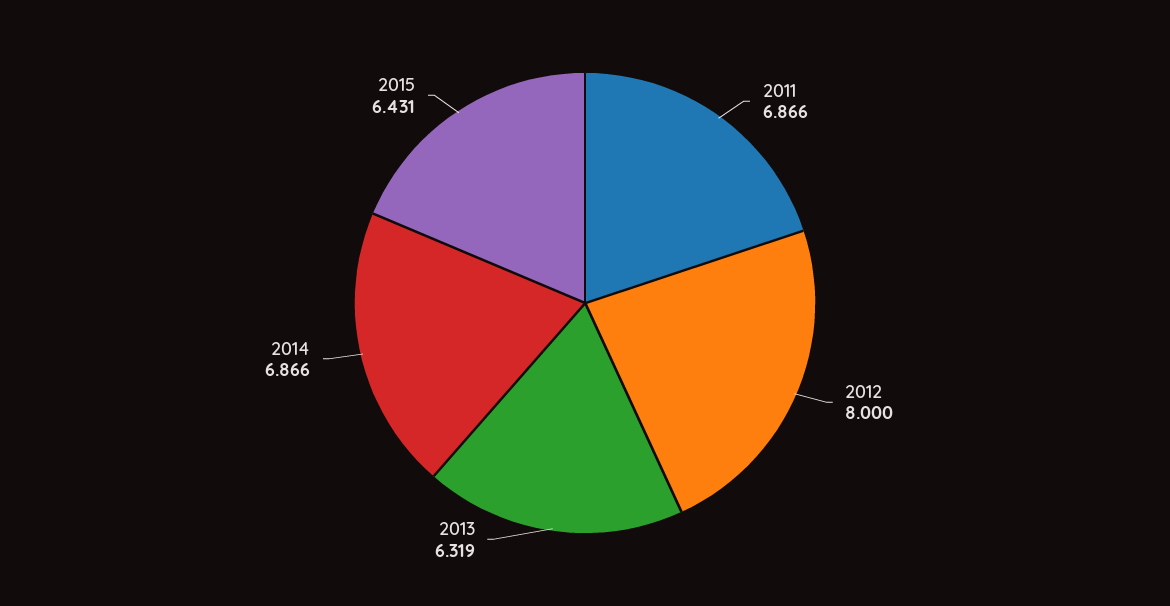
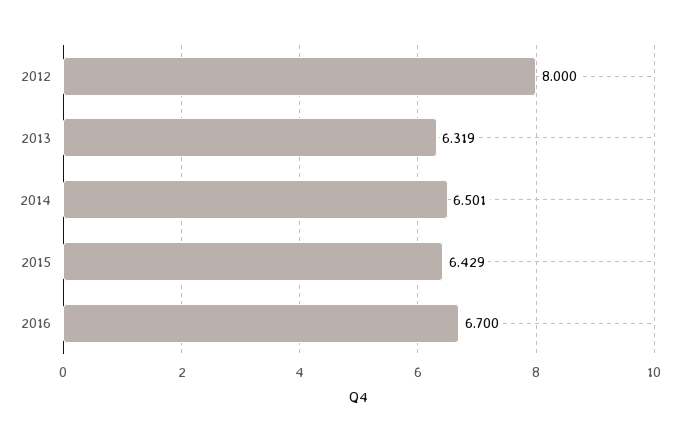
2011: 6.866 -> none
2014: 6.866 -> 6.501
2015: 6.431 -> 6.429
2016: none -> 6.7

